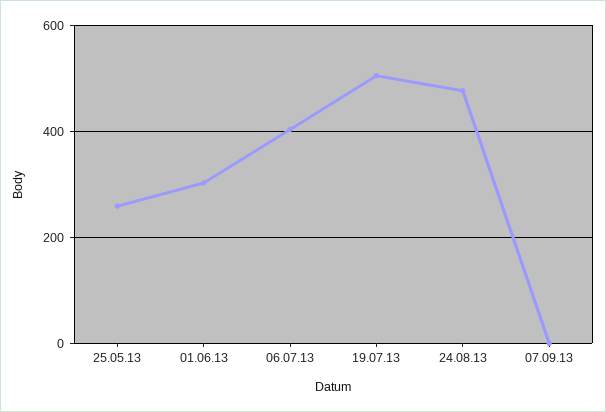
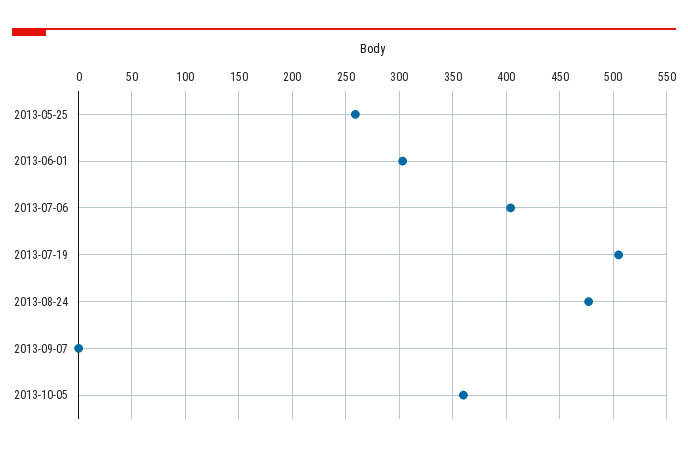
2013-10-05: none -> 360

